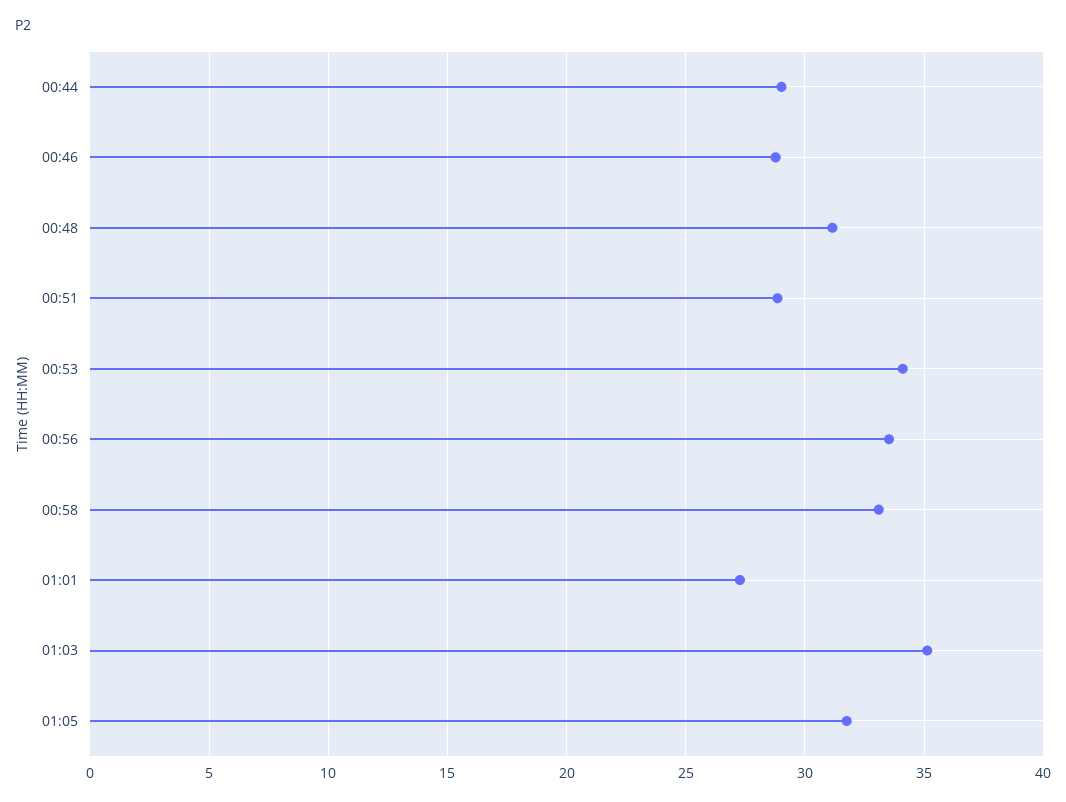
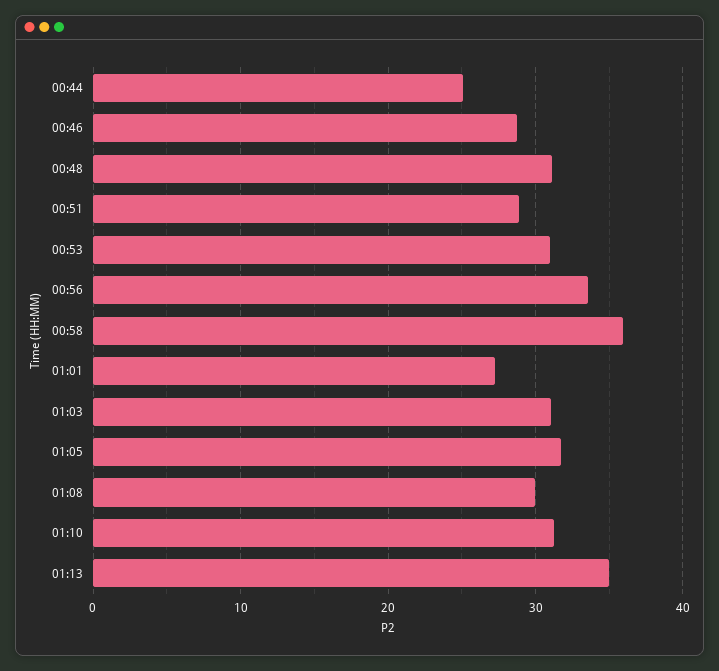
00:44: 29 -> 25
00:53: 34 -> 31
00:58: 33 -> 36
01:03: 35 -> 31
01:08: none -> 30
01:10: none -> 31
01:13: none -> 35

